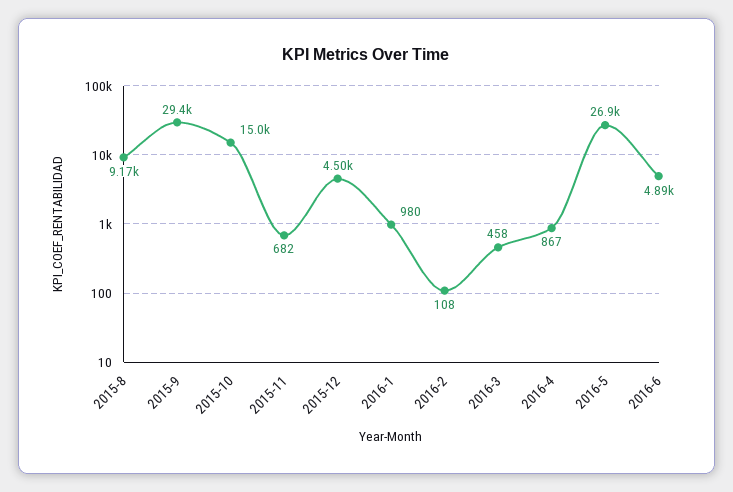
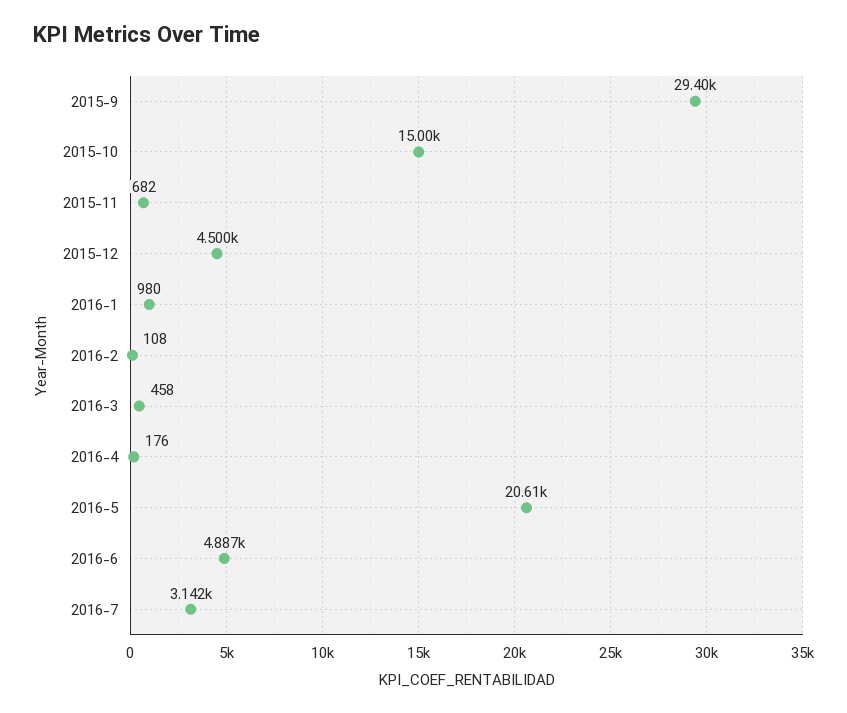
2015-8: 9170 -> none
2016-4: 867 -> 176
2016-5: 26900 -> 20610
2016-7: none -> 3142

